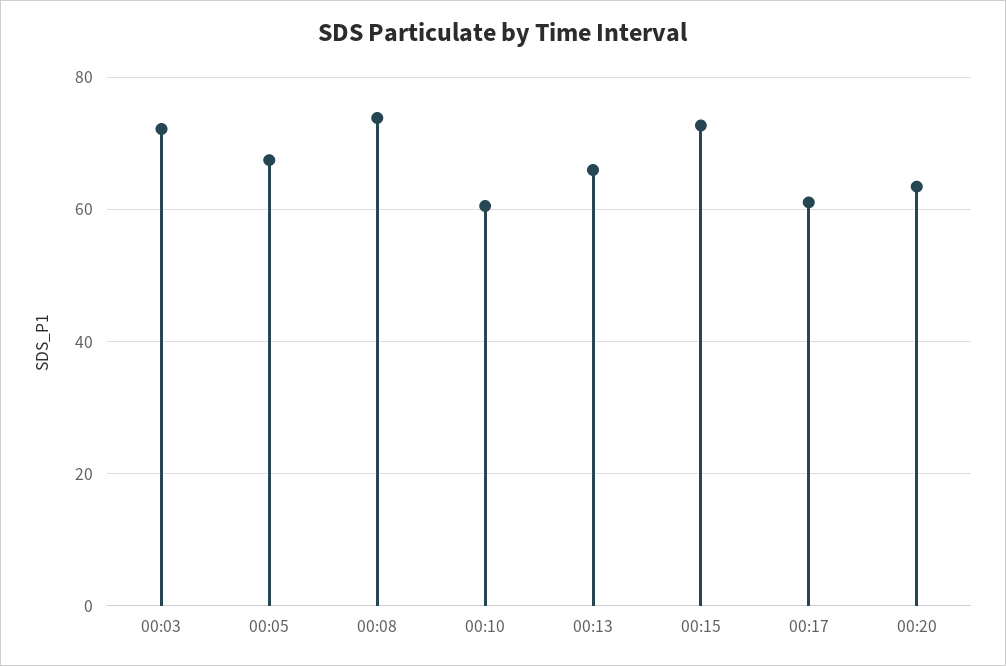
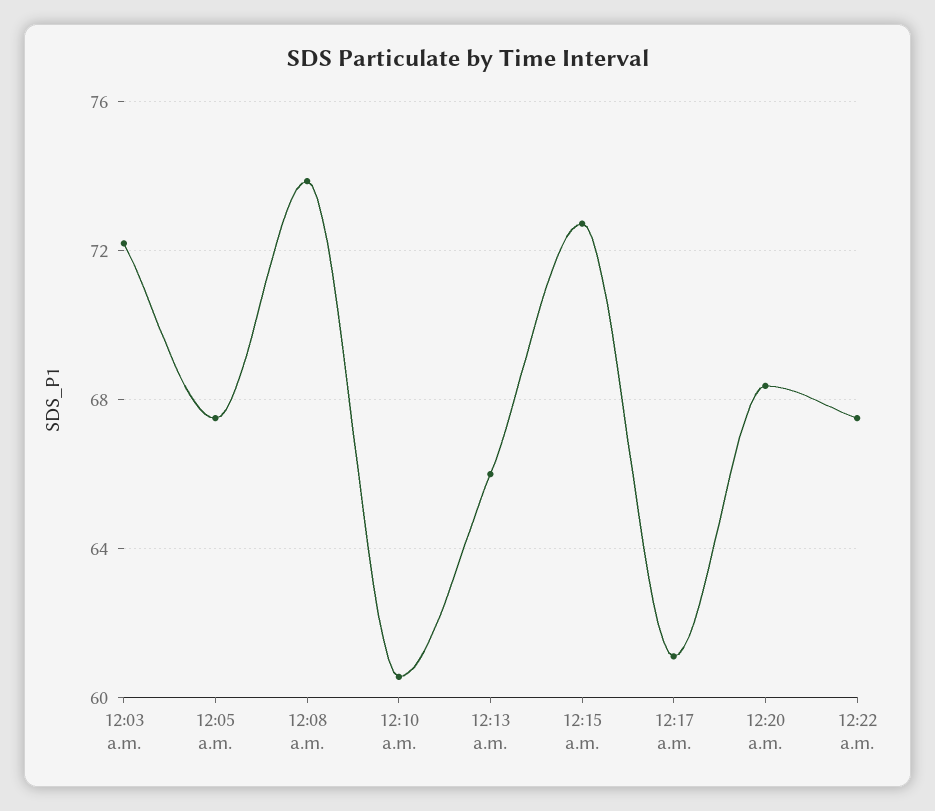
00:20: 64 -> 68.5
12:22 a.m.: none -> 67.5

